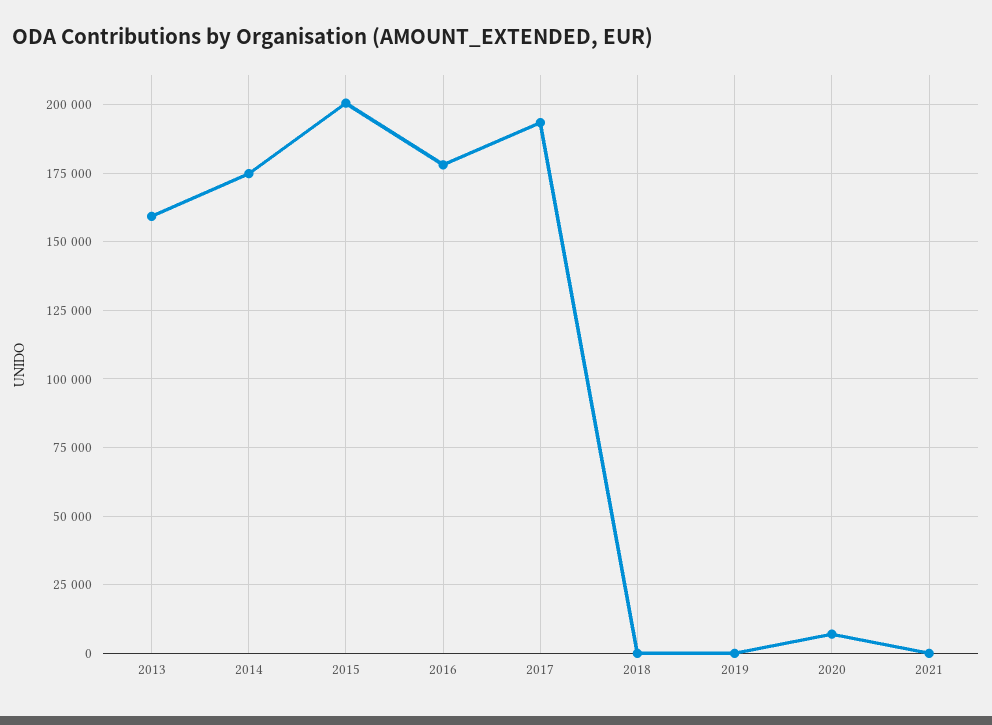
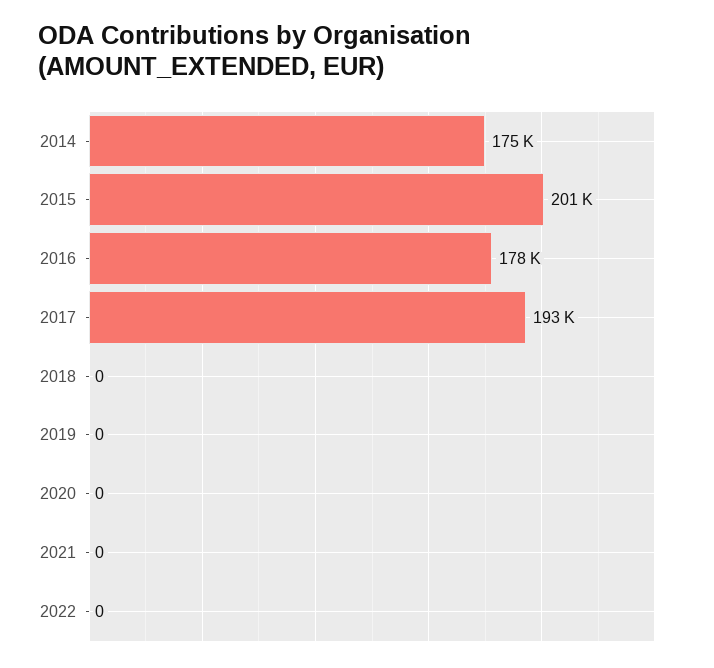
2013: 160000 -> none
2020: 7500 -> 0
2022: none -> 0

